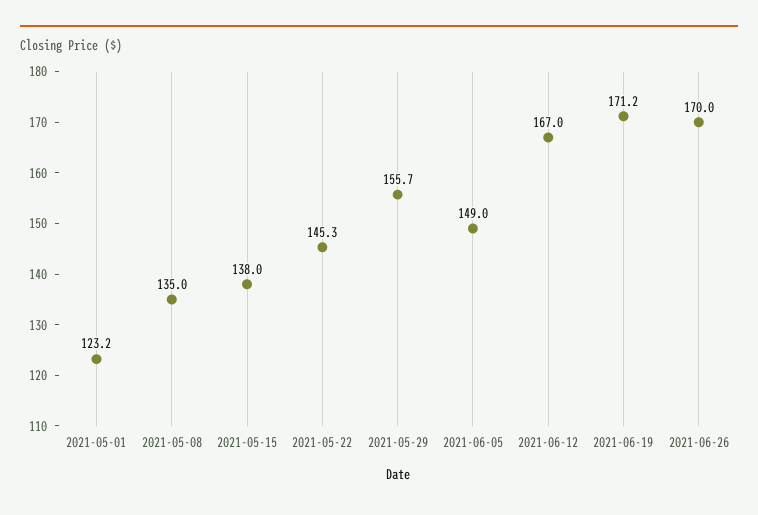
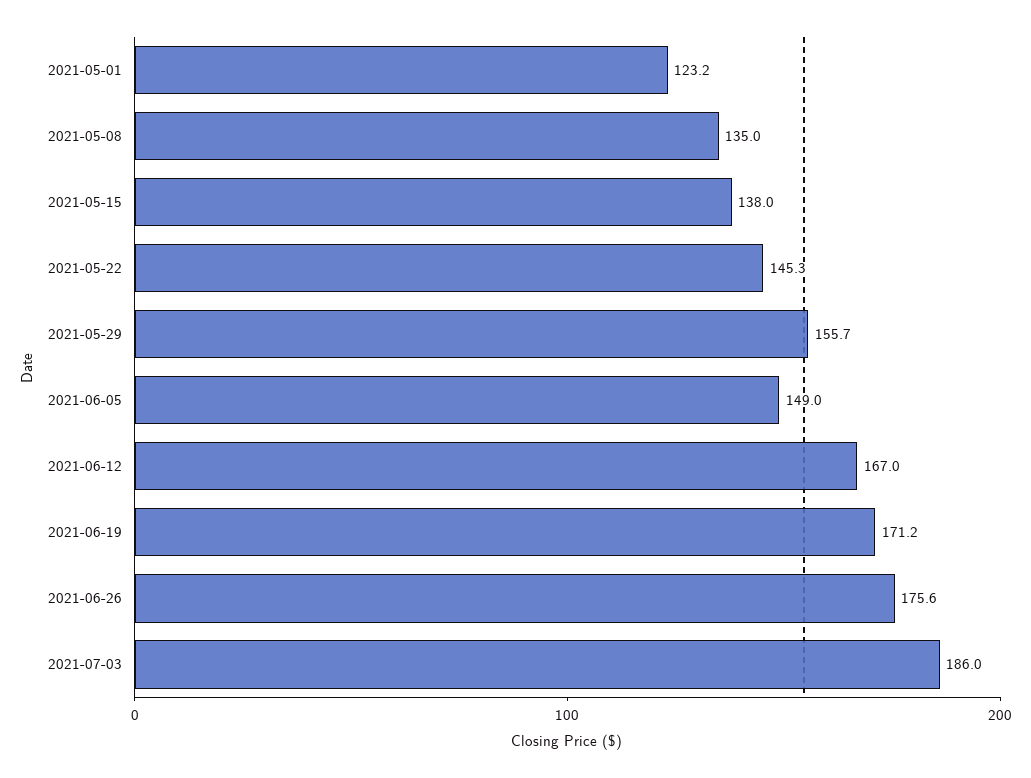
2021-06-26: 170 -> 175.6
2021-07-03: none -> 186

